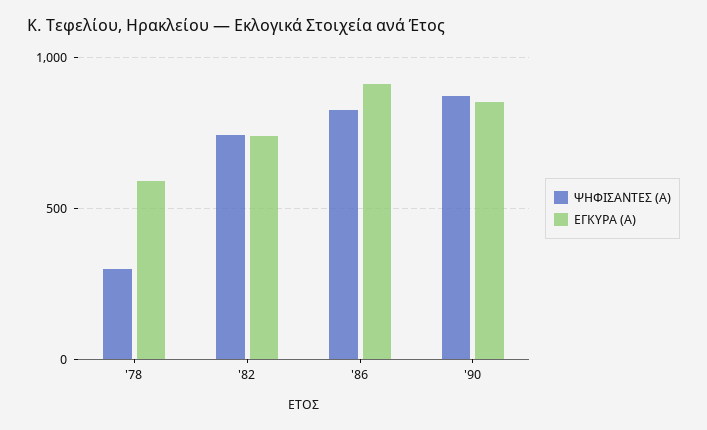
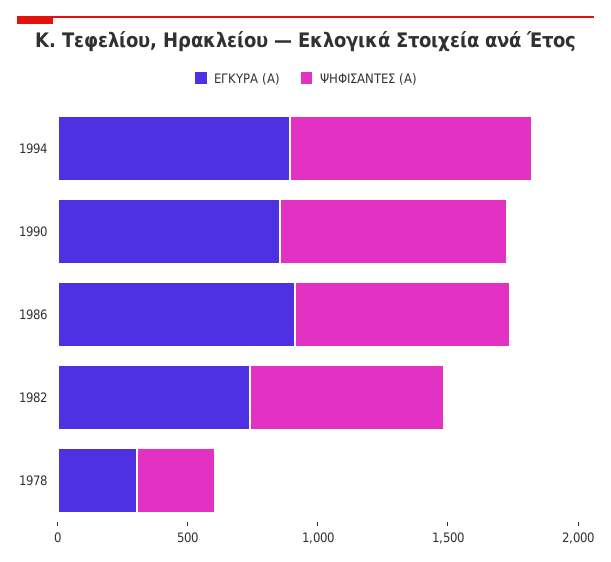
ΕΓΚΥΡΑ (Α), '78: 600 -> 300
ΕΓΚΥΡΑ (Α), 1994: none -> 900
ΨΗΦΙΣΑΝΤΕΣ (Α), 1994: none -> 900

